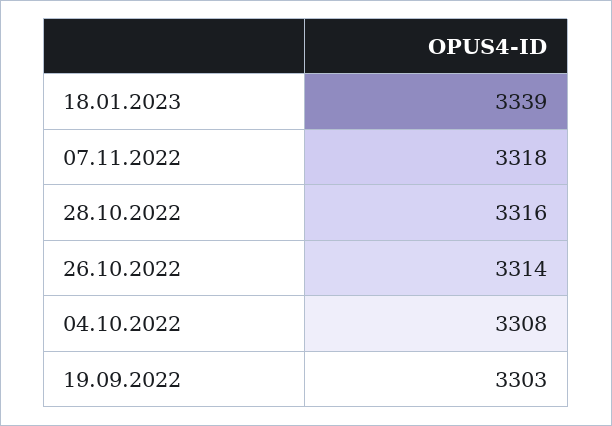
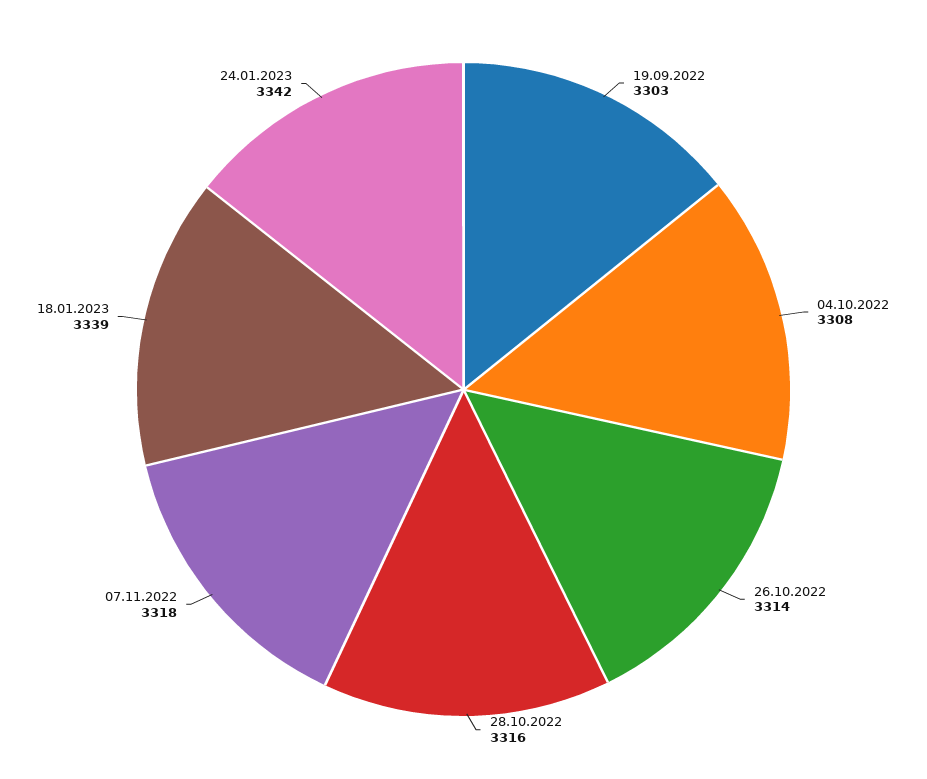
24.01.2023: none -> 3342

